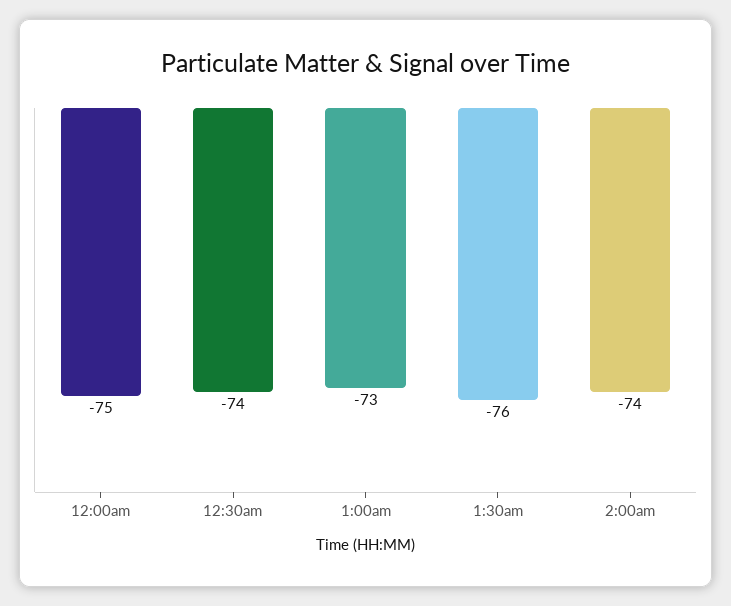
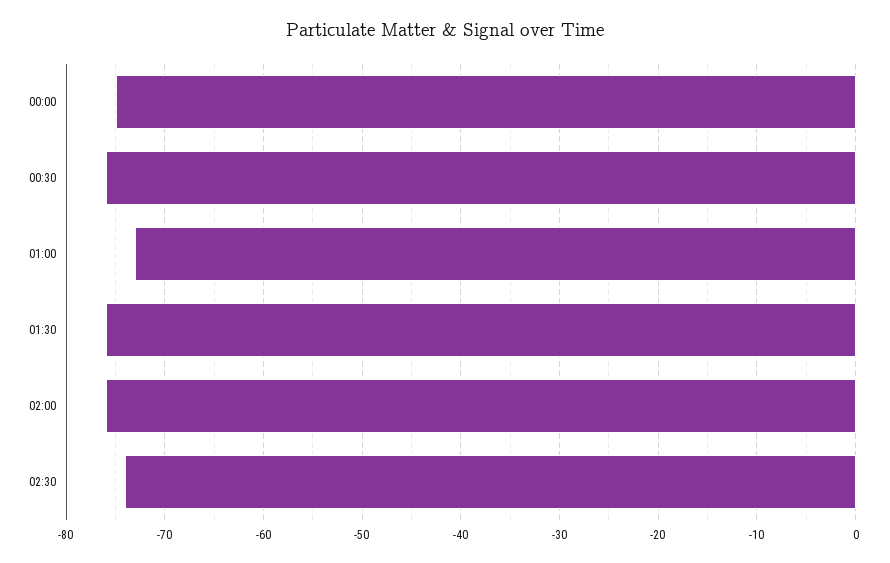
12:30am: -74 -> -76
2:00am: -74 -> -76
02:30: none -> -74

